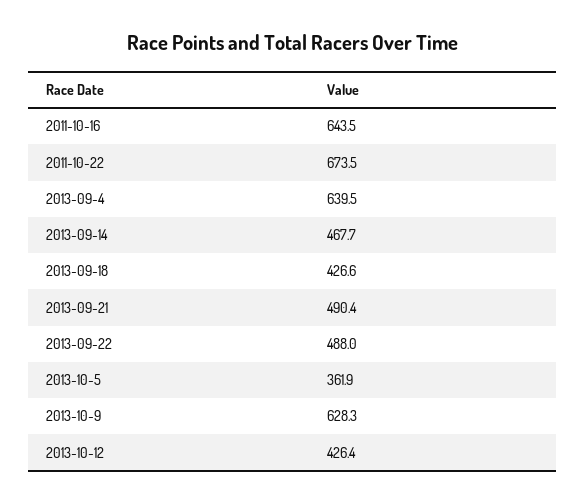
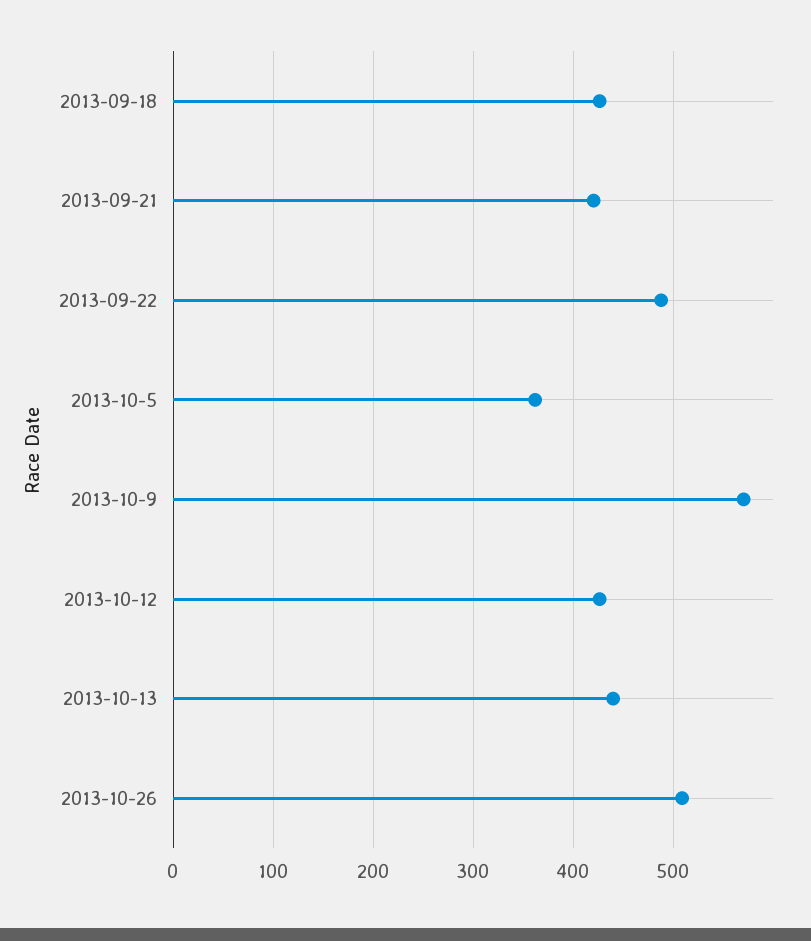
2011-10-16: 643.5 -> none
2011-10-22: 673.5 -> none
2013-09-4: 639.5 -> none
2013-09-14: 467.7 -> none
2013-09-21: 490.4 -> 420
2013-10-9: 628.3 -> 570
2013-10-13: none -> 440
2013-10-26: none -> 510

